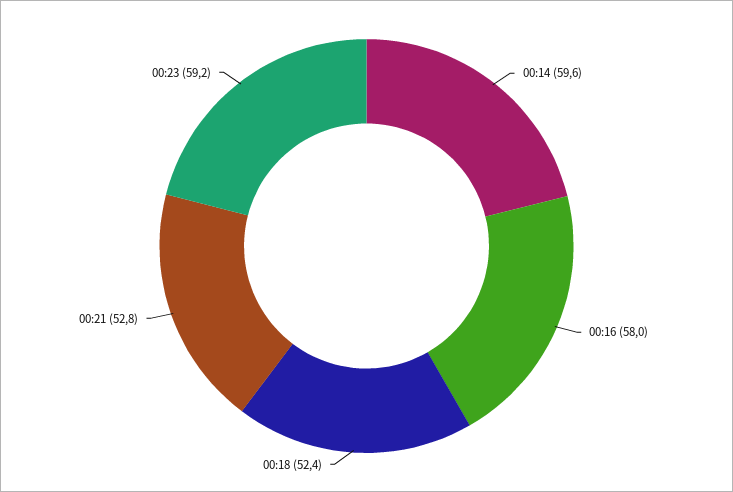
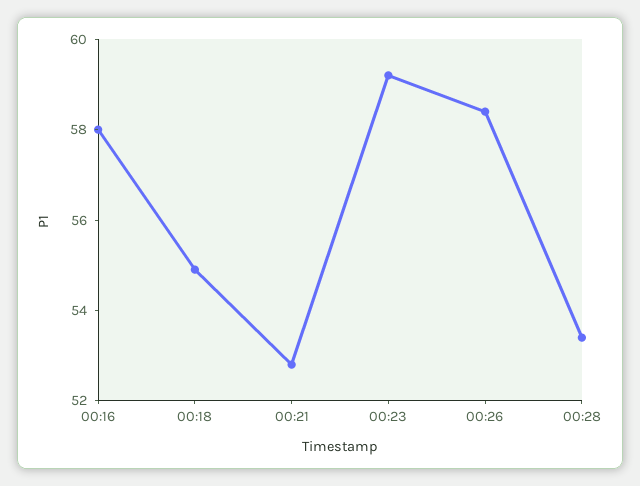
00:14: 59.6 -> none
00:18: 52.4 -> 55
00:26: none -> 58.5
00:28: none -> 53.5

